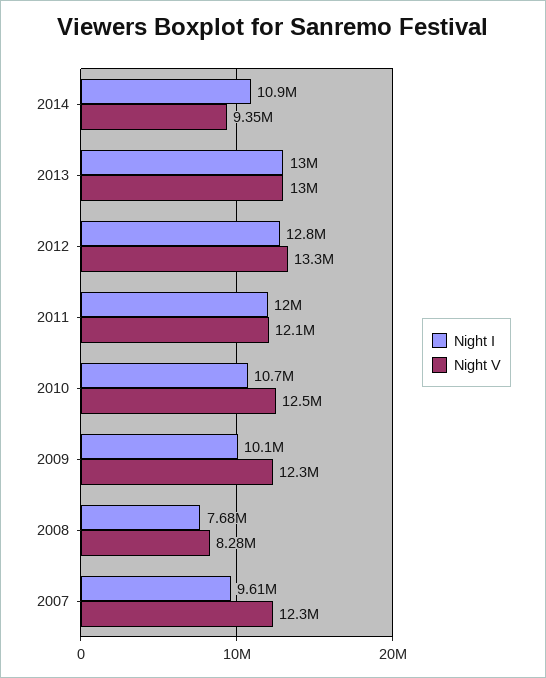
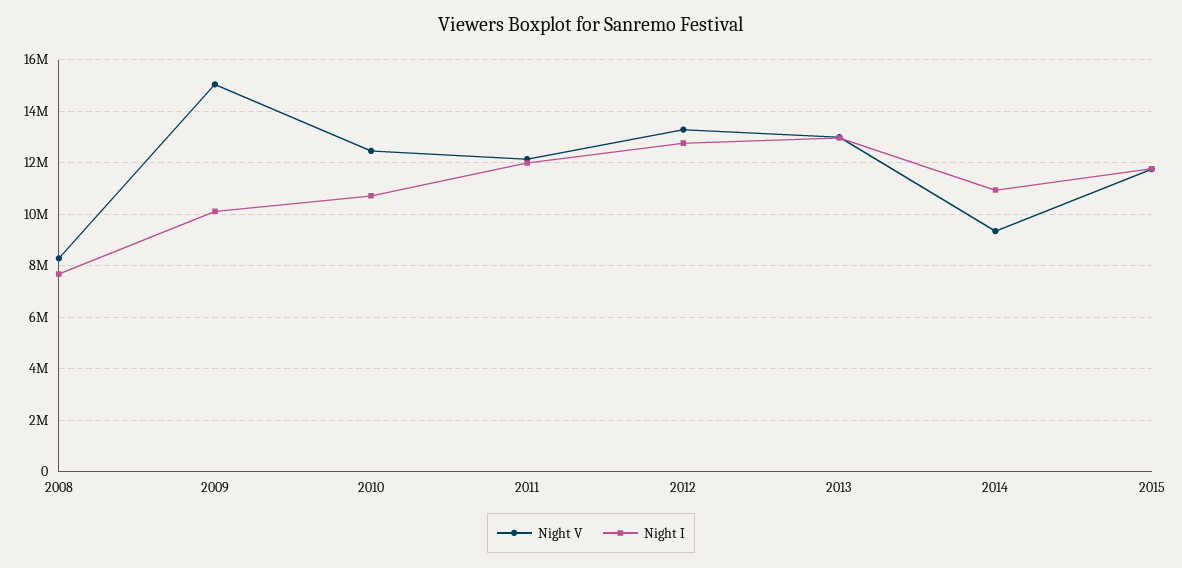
Night V, 2009: 12300000 -> 15000000
Night I, 2007: 9610000 -> none
Night V, 2007: 12300000 -> none
Night V, 2015: none -> 11750000
Night I, 2015: none -> 11750000

